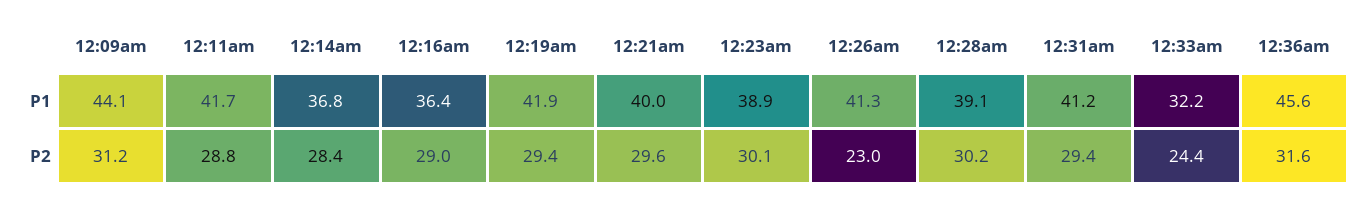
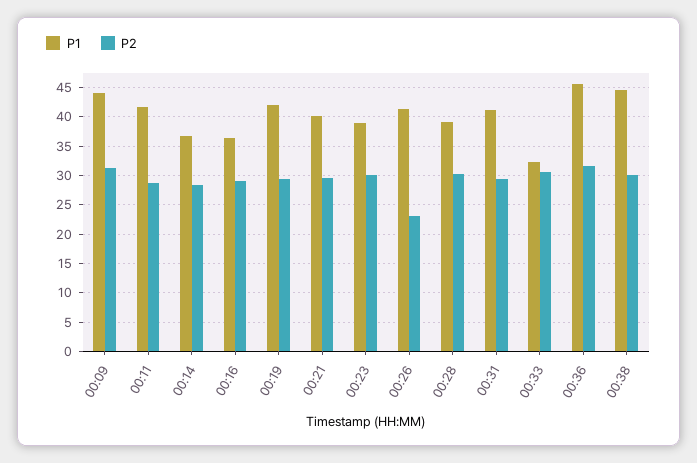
P2, 12:33am: 24.4 -> 30
P1, 00:38: none -> 45
P2, 00:38: none -> 30

